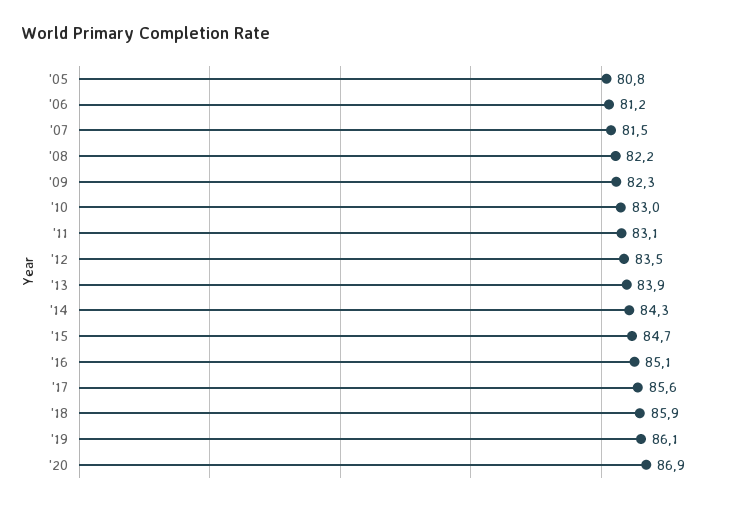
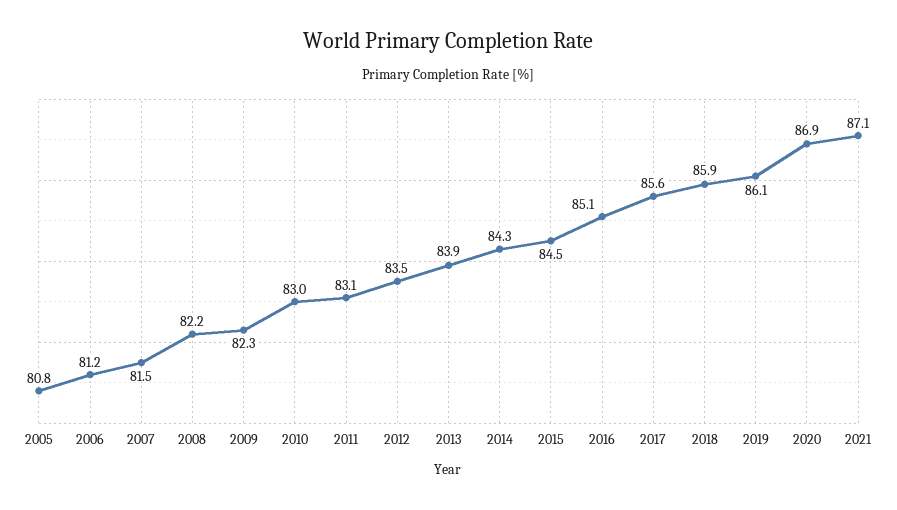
'15: 84.7 -> 84.5
2021: none -> 87.1

